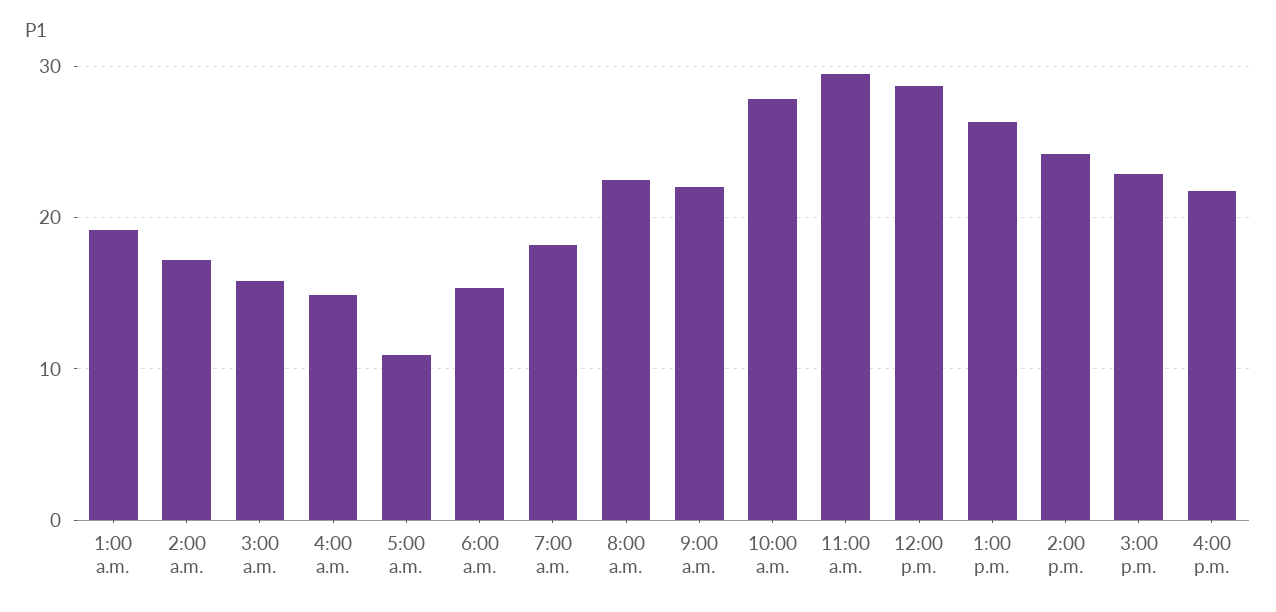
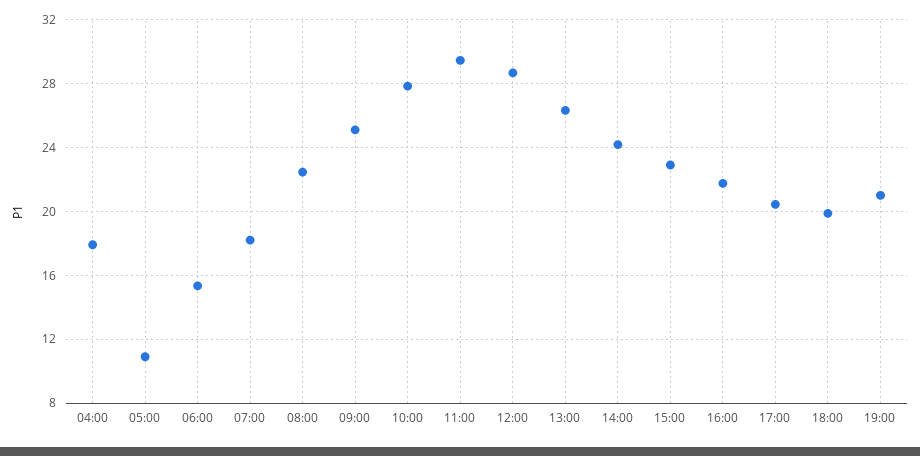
1:00 a.m.: 19 -> none
2:00 a.m.: 17 -> none
3:00 a.m.: 16 -> none
4:00 a.m.: 15 -> 18
9:00 a.m.: 22 -> 25
17:00: none -> 20.5
18:00: none -> 20
19:00: none -> 21

